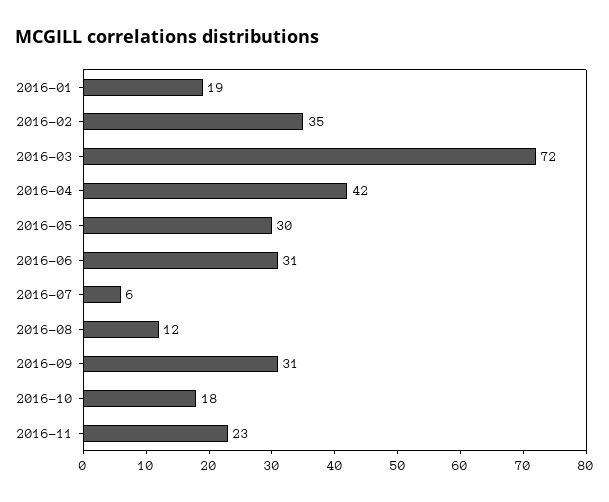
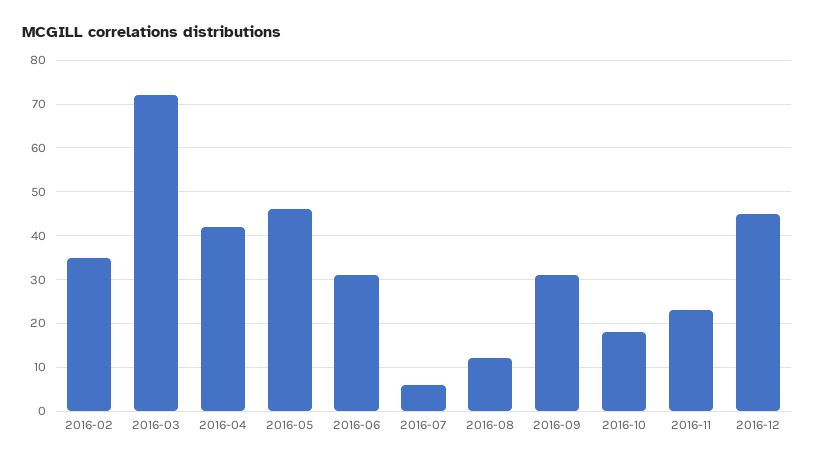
2016-01: 19 -> none
2016-05: 30 -> 45
2016-12: none -> 45

